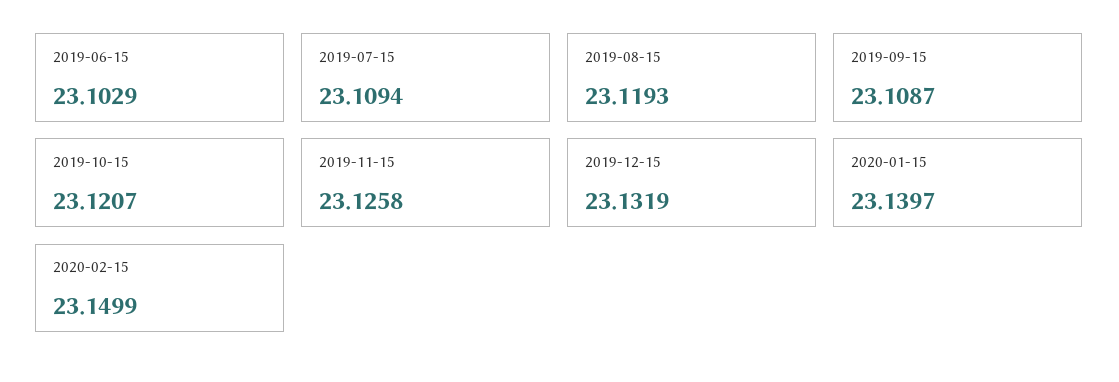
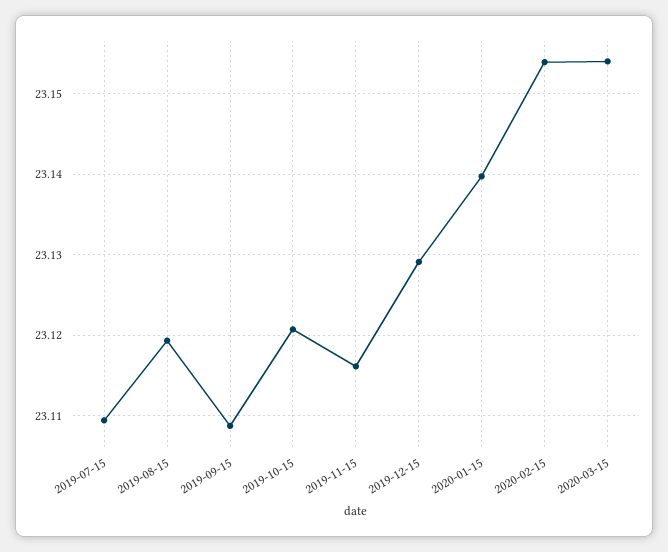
2019-06-15: 23.1029 -> none
2019-11-15: 23.1258 -> 23.116
2019-12-15: 23.1319 -> 23.129
2020-02-15: 23.1499 -> 23.154
2020-03-15: none -> 23.154

